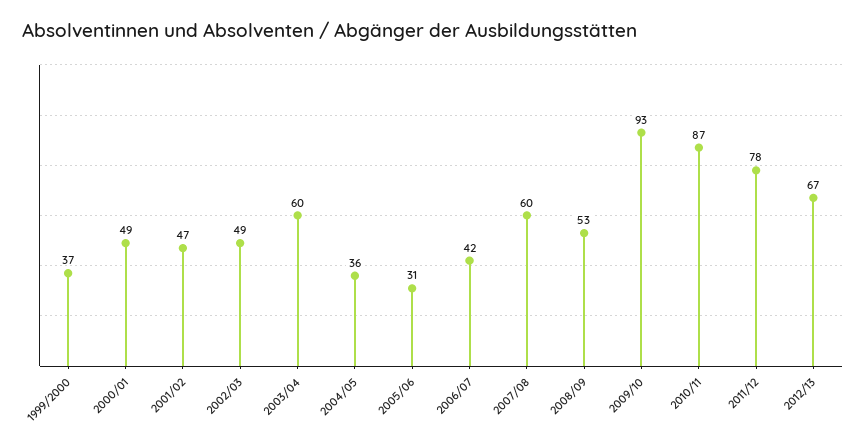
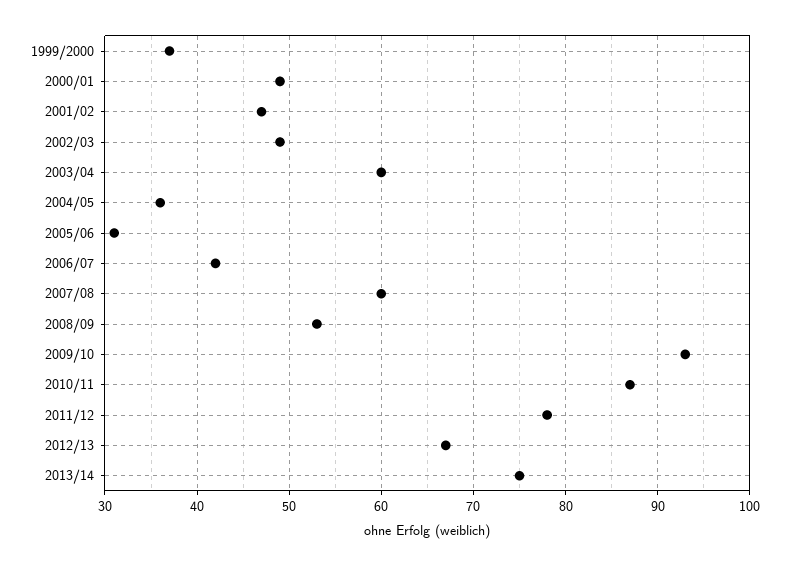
2013/14: none -> 75

